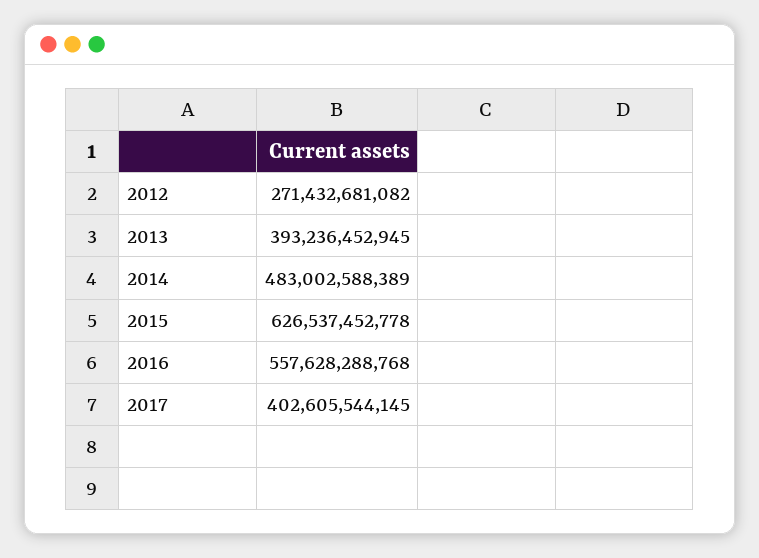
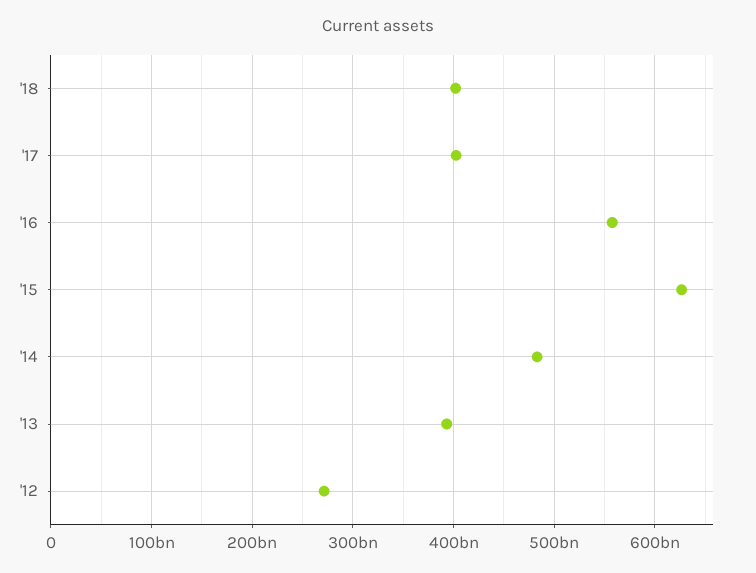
'18: none -> 400000000000

